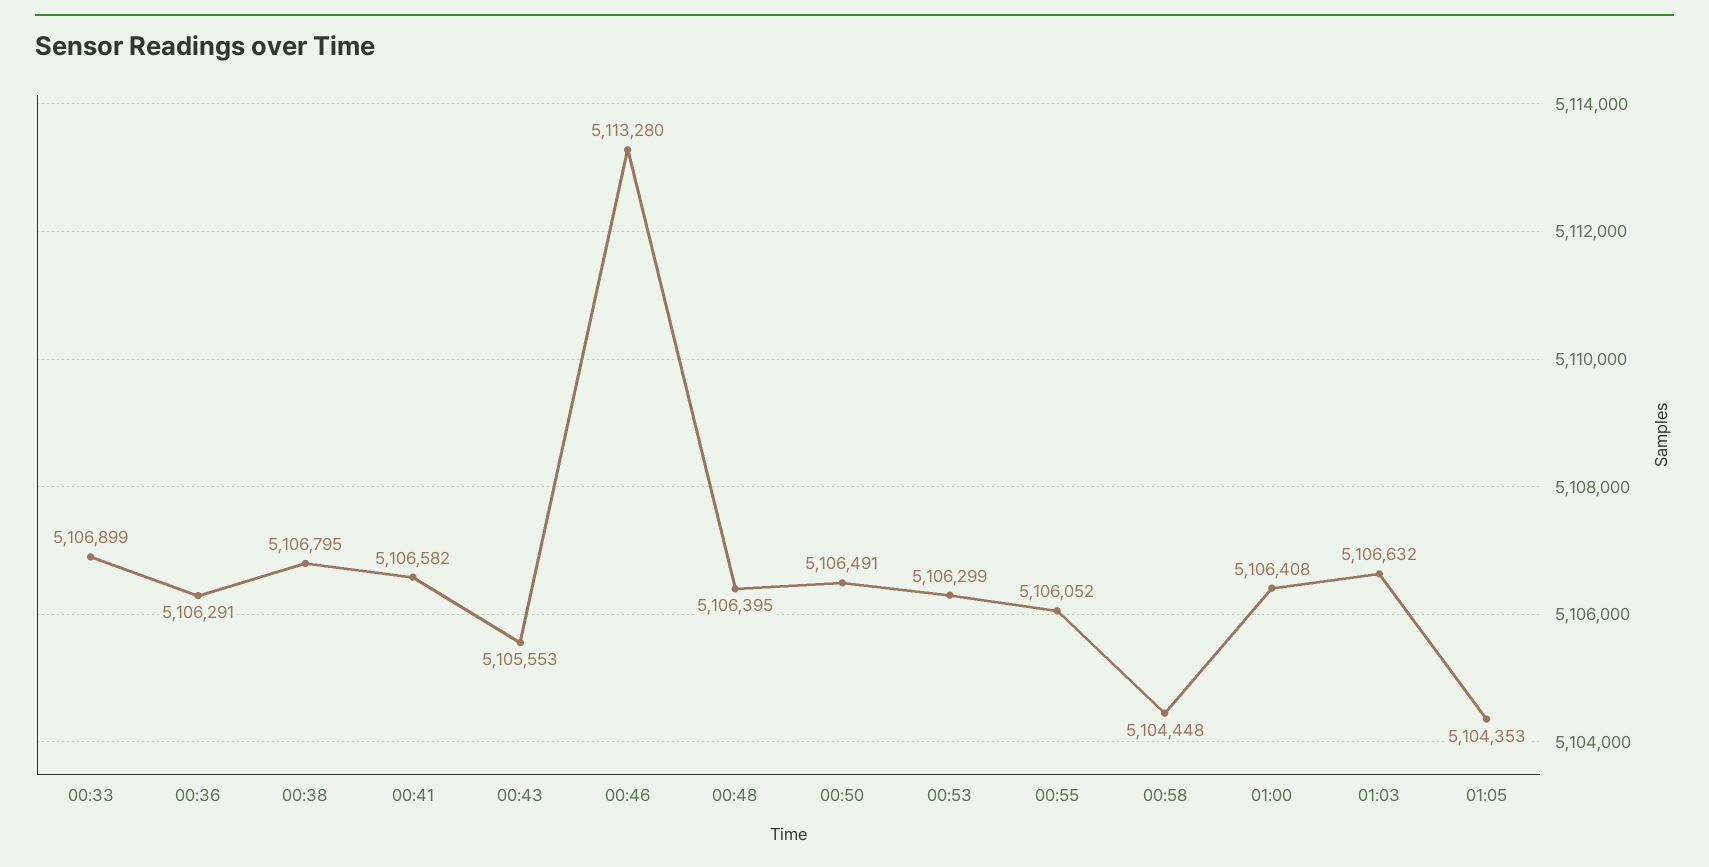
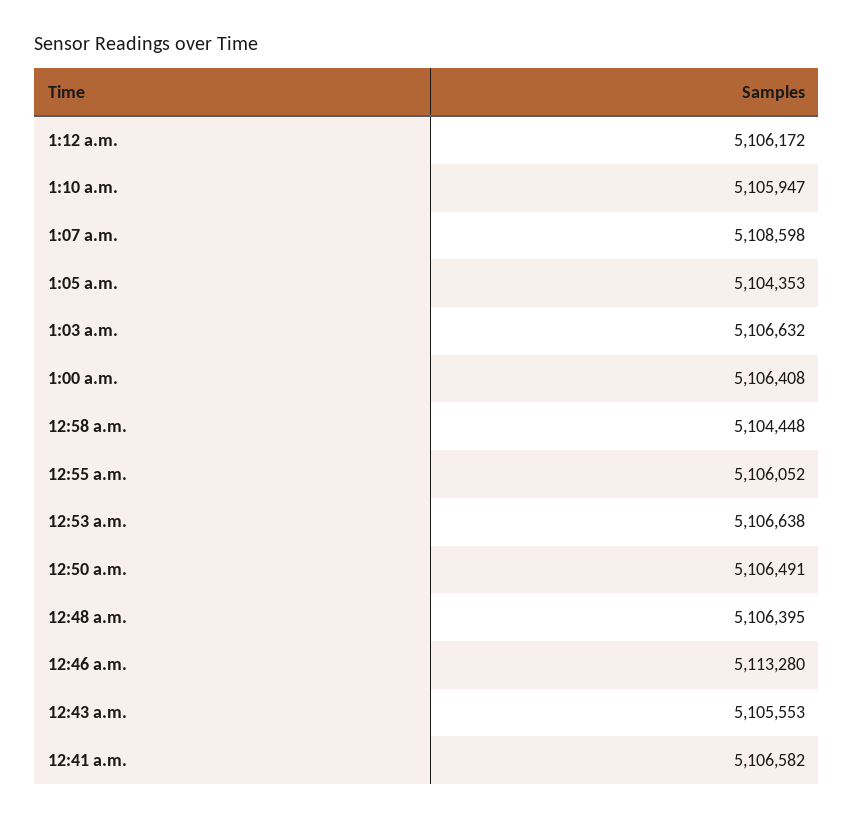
00:33: 5106899 -> none
00:36: 5106291 -> none
00:38: 5106795 -> none
00:53: 5106299 -> 5106638
1:12 a.m.: none -> 5106172
1:10 a.m.: none -> 5105947
1:07 a.m.: none -> 5108598

